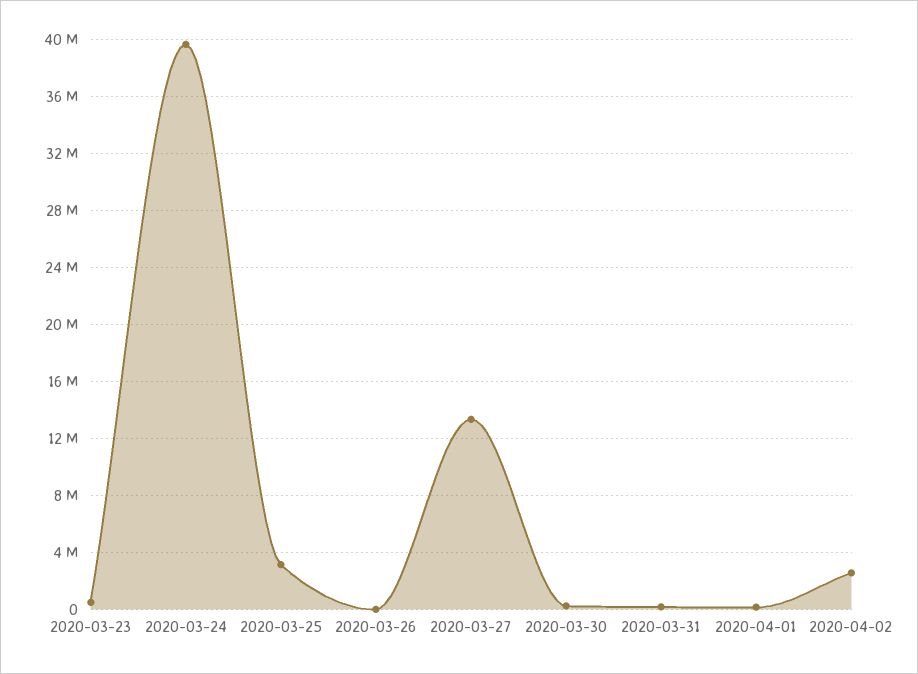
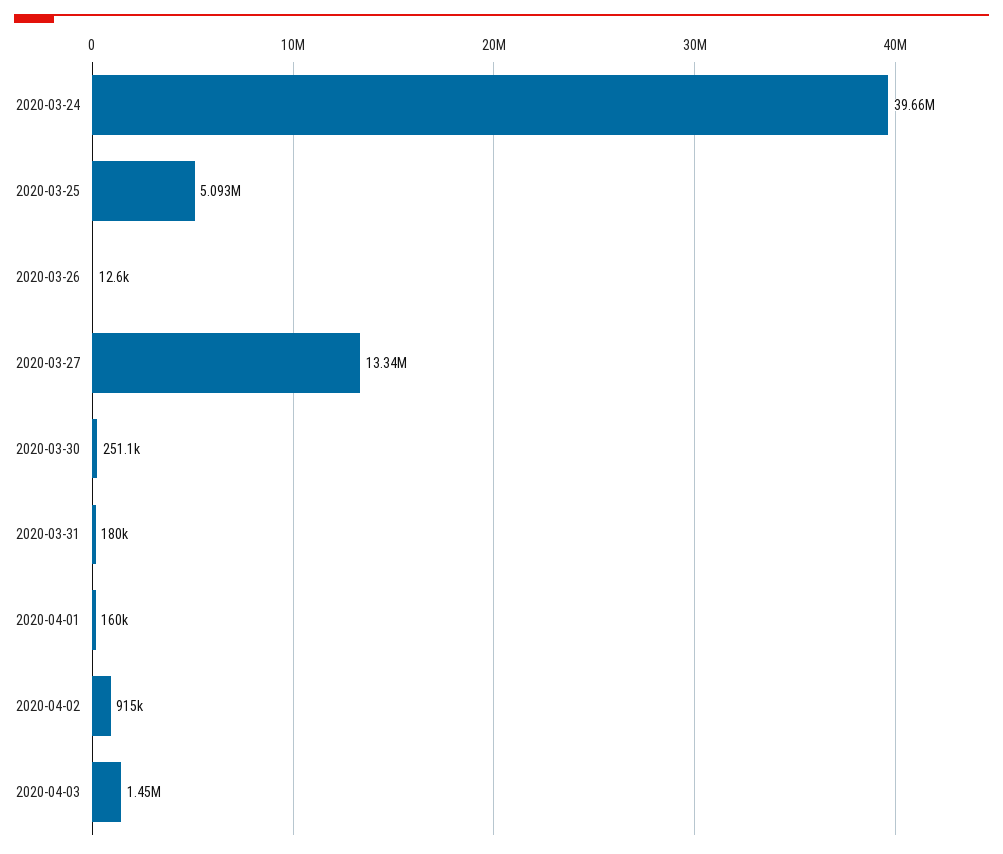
2020-03-23: 500000 -> none
2020-03-25: 3000000 -> 5093000
2020-04-02: 2500000 -> 915000
2020-04-03: none -> 1450000

